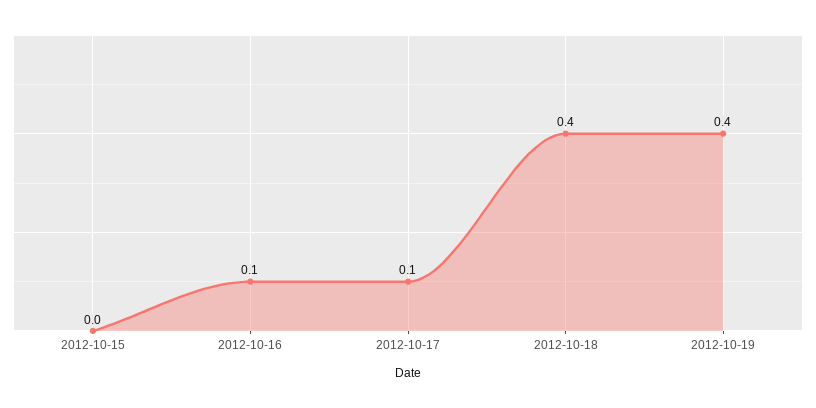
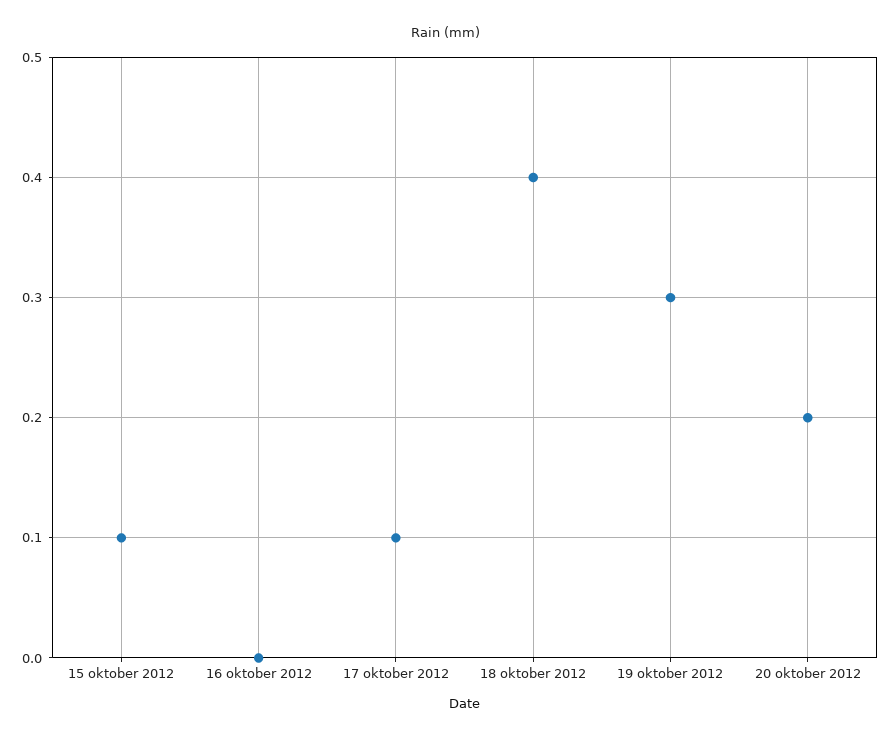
2012-10-15: 0 -> 0.1
2012-10-16: 0.1 -> 0
2012-10-19: 0.4 -> 0.3
20 oktober 2012: none -> 0.2

